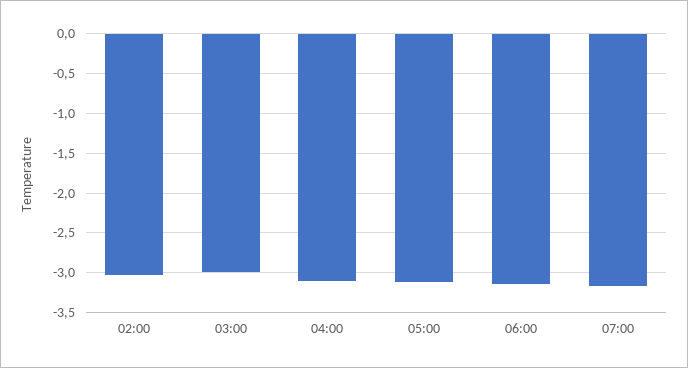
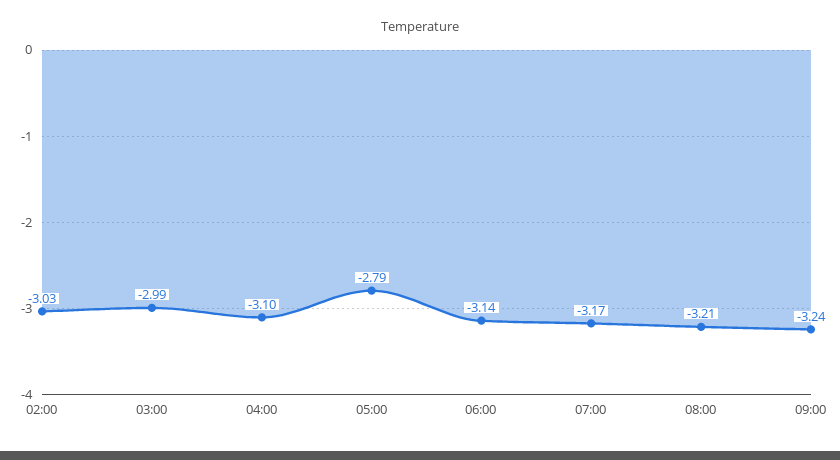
05:00: -3.1 -> -2.79
08:00: none -> -3.21
09:00: none -> -3.24

